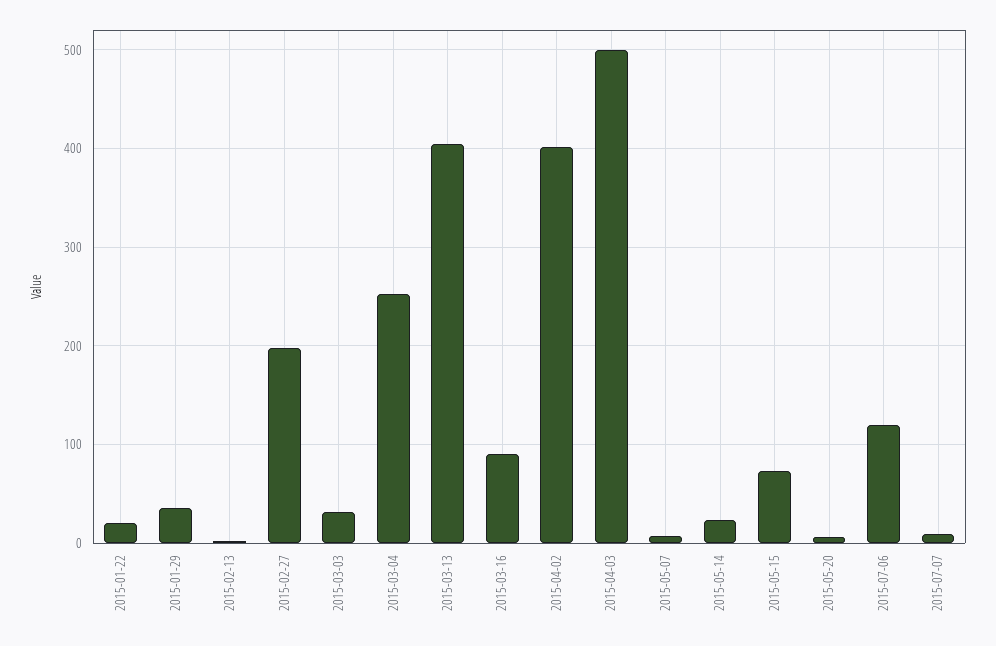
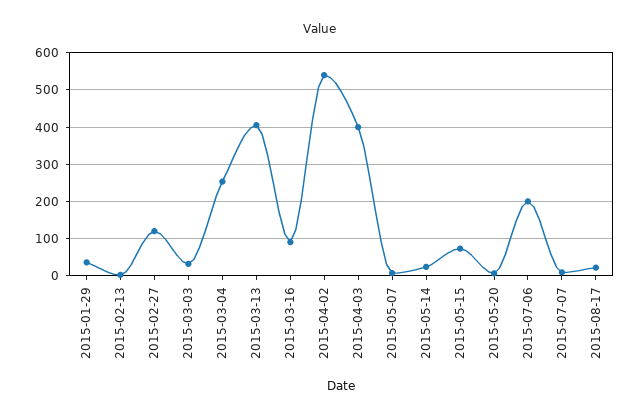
2015-01-22: 20 -> none
2015-02-27: 200 -> 120
2015-04-02: 400 -> 540
2015-04-03: 500 -> 400
2015-07-06: 120 -> 200
2015-08-17: none -> 20

